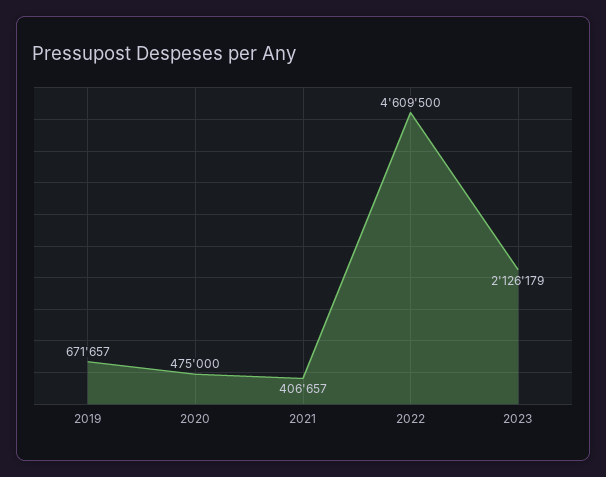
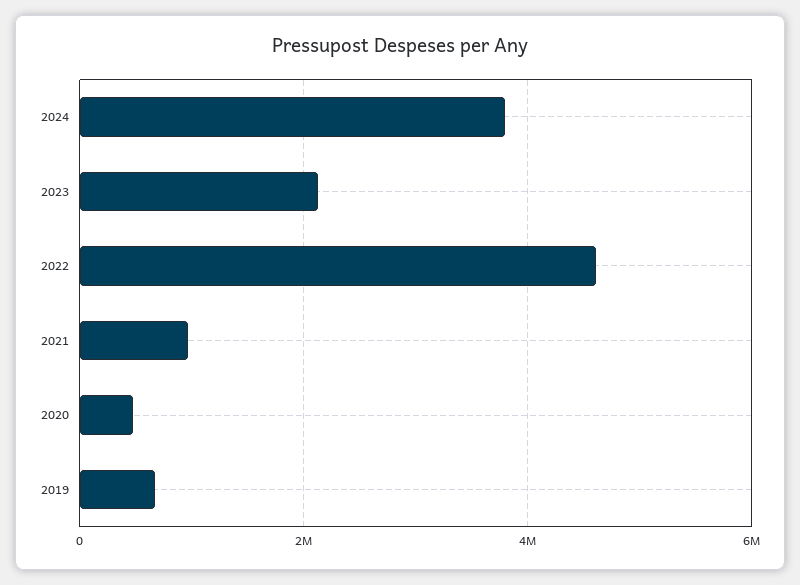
2021: 406657 -> 1000000
2024: none -> 3800000

